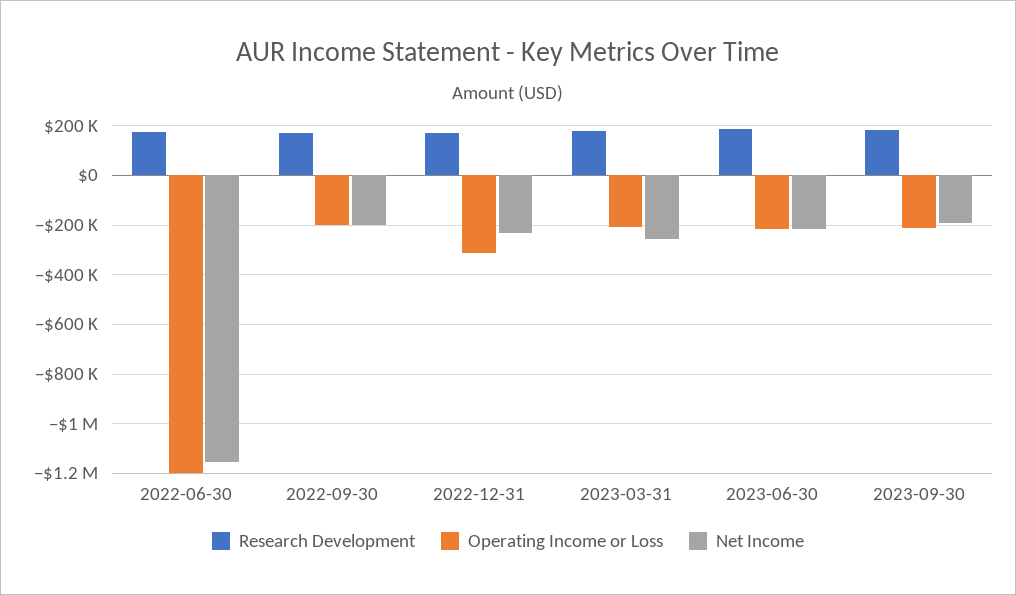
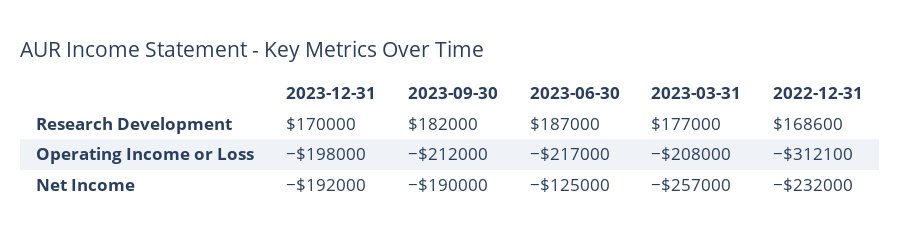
Research Development, 2022-06-30: 175000 -> none
Operating Income or Loss, 2022-06-30: -1200000 -> none
Net Income, 2022-06-30: -1150000 -> none
Research Development, 2022-09-30: 175000 -> none
Operating Income or Loss, 2022-09-30: -200000 -> none
Net Income, 2022-09-30: -200000 -> none
Net Income, 2023-06-30: -225000 -> -125000
Research Development, 2023-12-31: none -> 170000
Operating Income or Loss, 2023-12-31: none -> -198000
Net Income, 2023-12-31: none -> -192000

